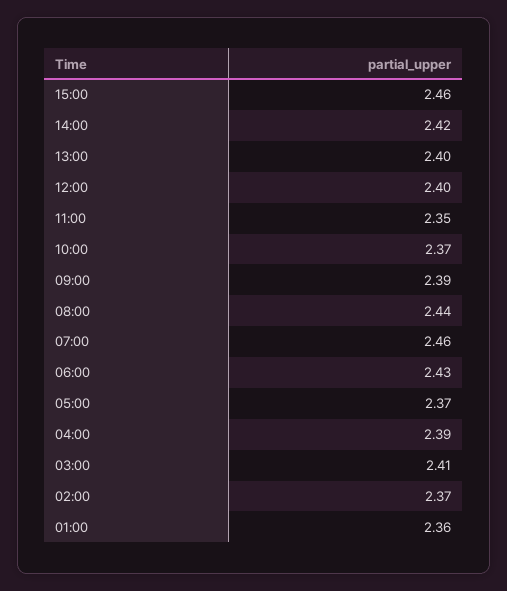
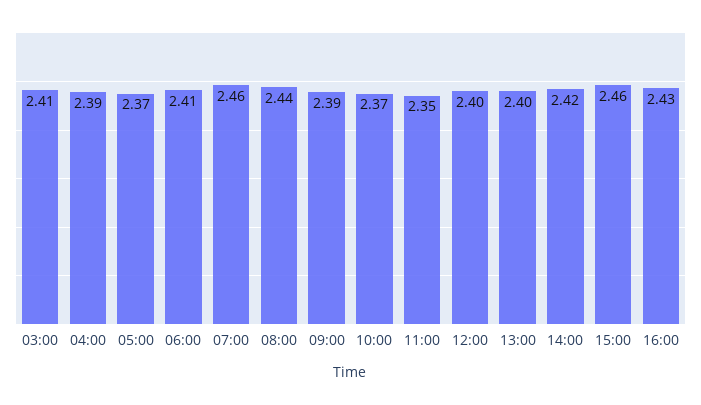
06:00: 2.43 -> 2.41
02:00: 2.37 -> none
01:00: 2.36 -> none
16:00: none -> 2.43

